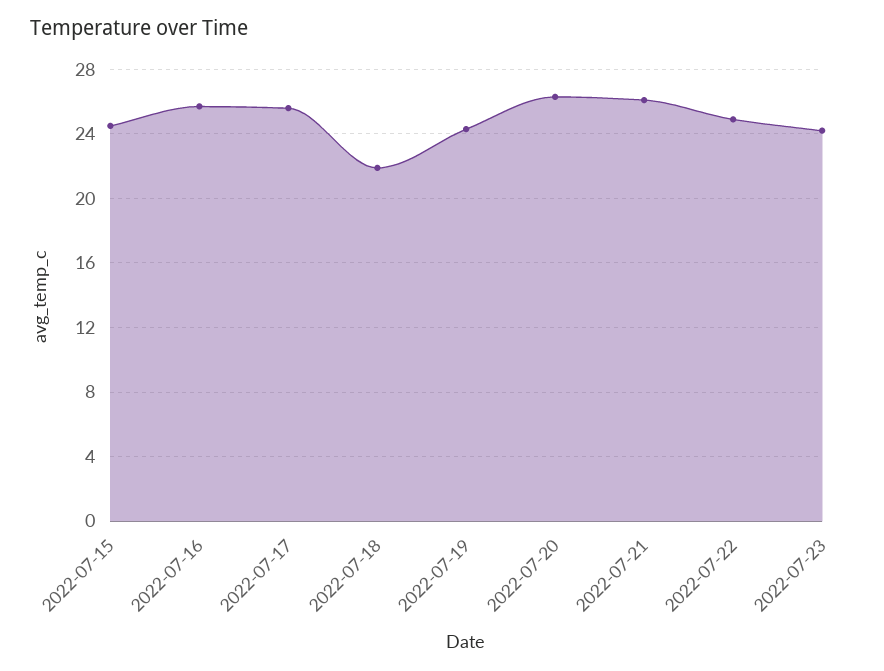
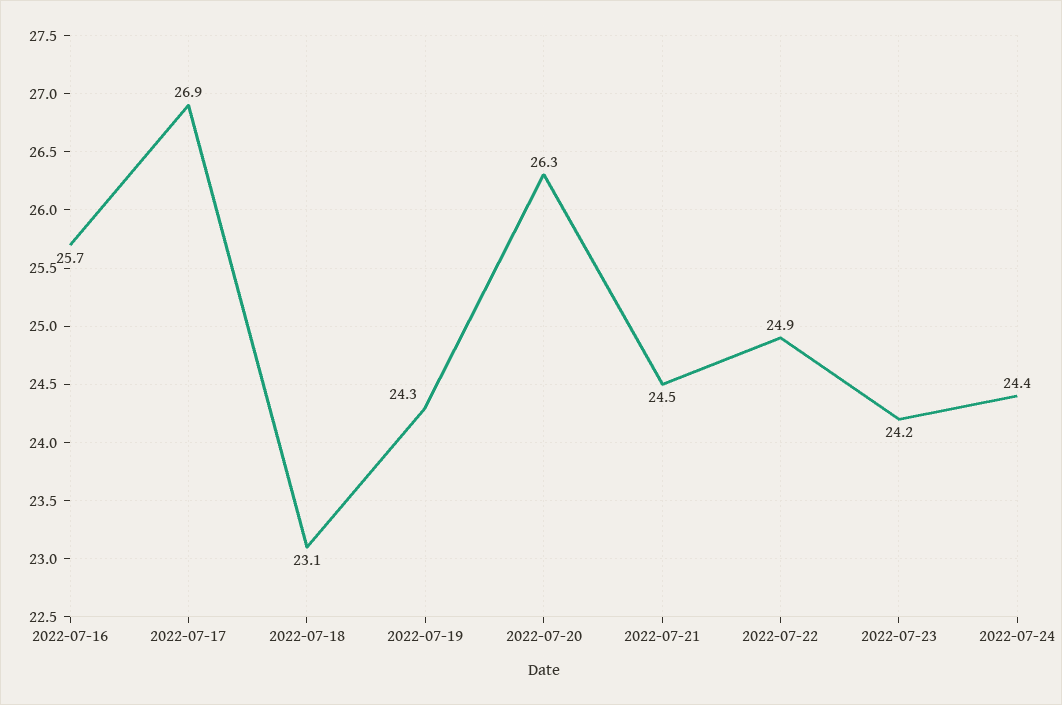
2022-07-15: 24.5 -> none
2022-07-17: 25.5 -> 26.9
2022-07-18: 22 -> 23.1
2022-07-21: 26 -> 24.5
2022-07-24: none -> 24.4

